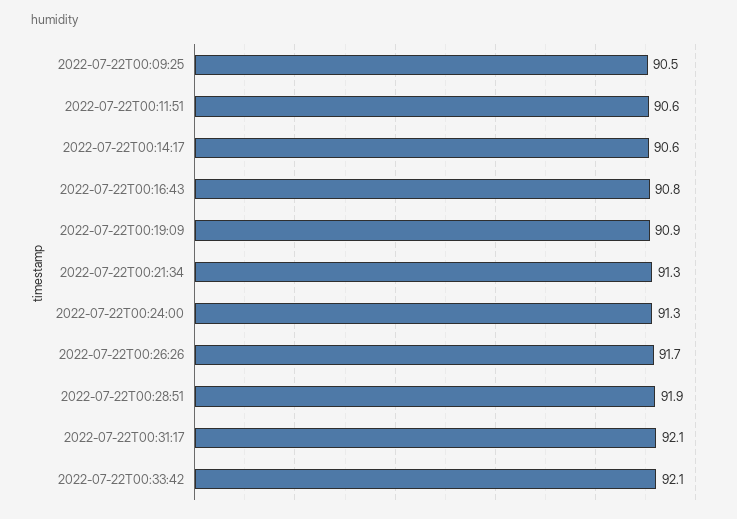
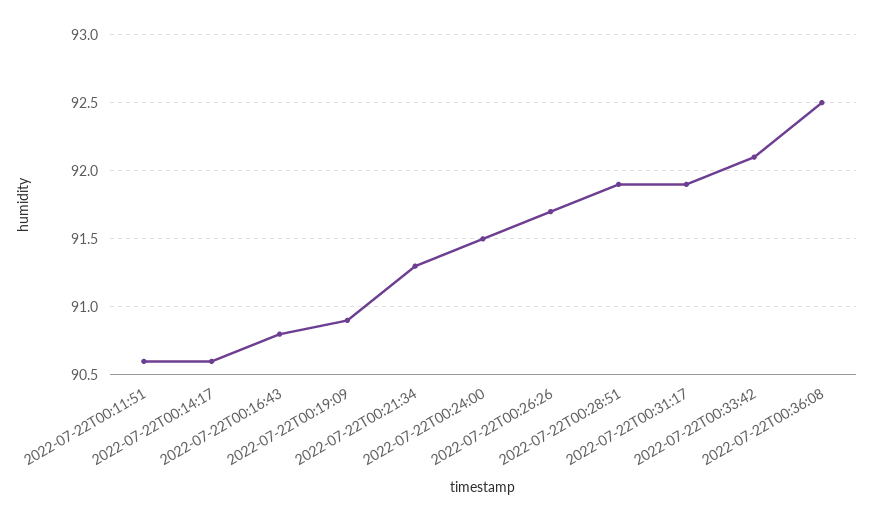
2022-07-22T00:09:25: 90.5 -> none
2022-07-22T00:24:00: 91.3 -> 91.5
2022-07-22T00:31:17: 92.1 -> 91.9
2022-07-22T00:36:08: none -> 92.5

